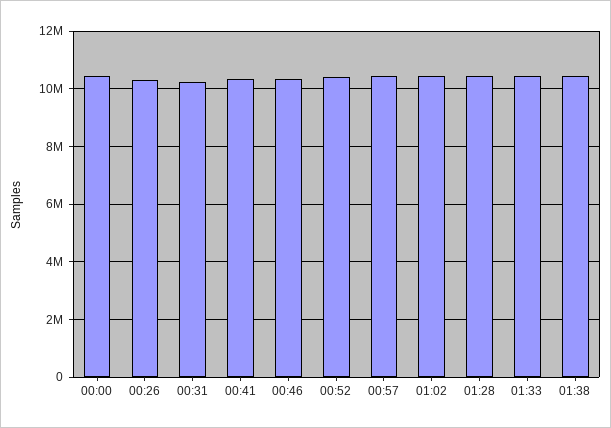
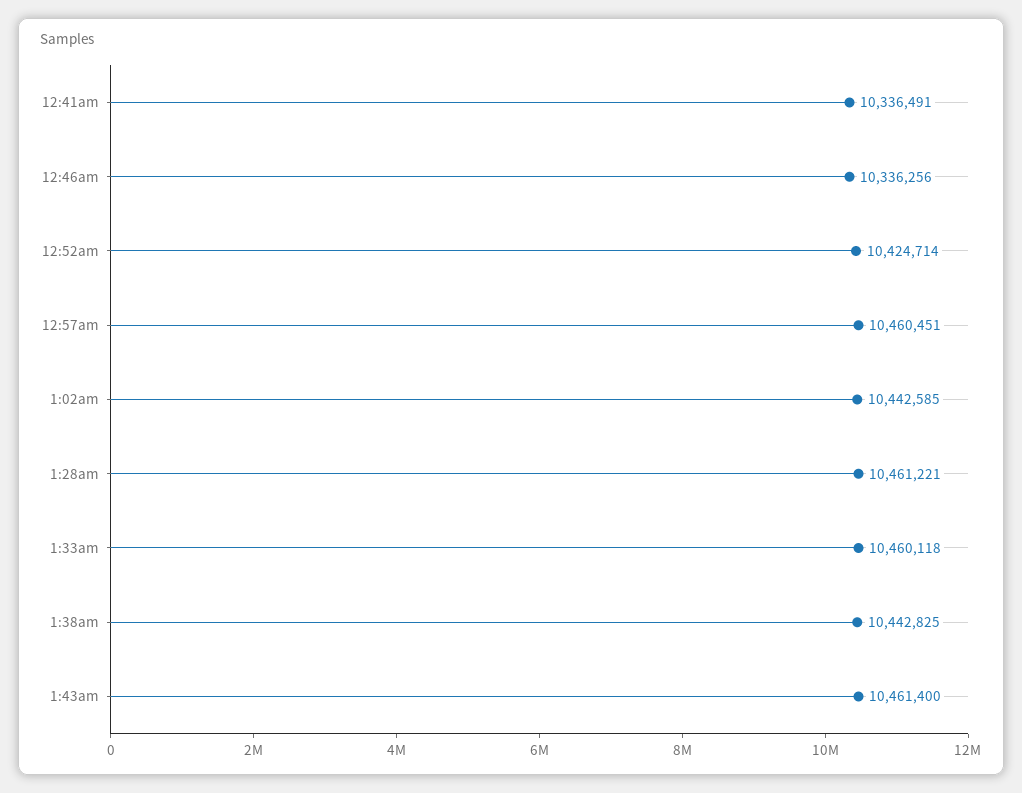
00:00: 10500000 -> none
00:26: 10250000 -> none
00:31: 10250000 -> none
1:43am: none -> 10461400

